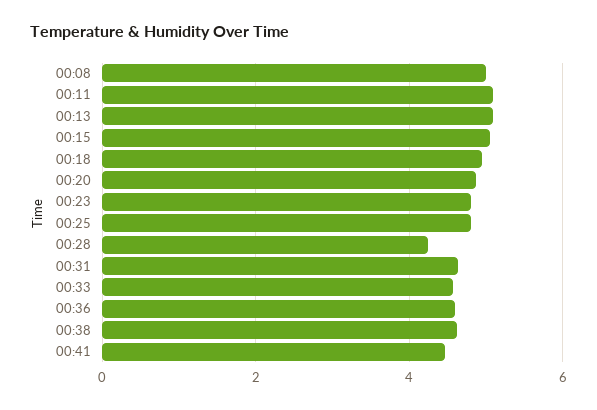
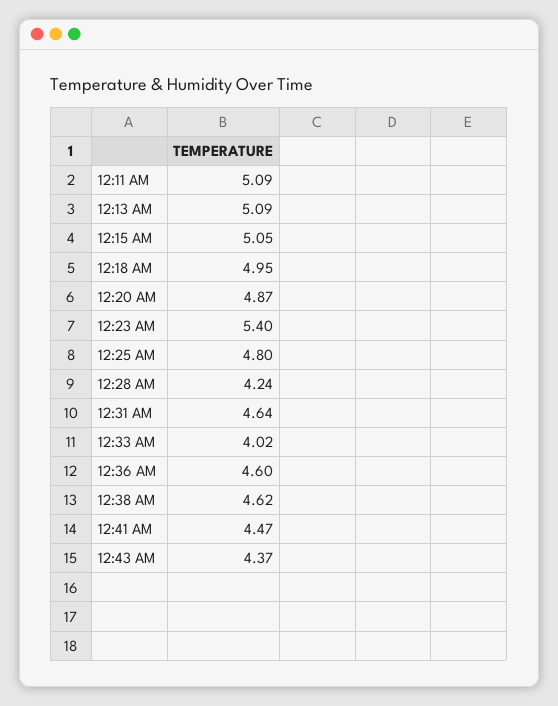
00:08: 5 -> none
00:23: 4.8 -> 5.4
00:33: 4.6 -> 4.02
12:43 AM: none -> 4.37

